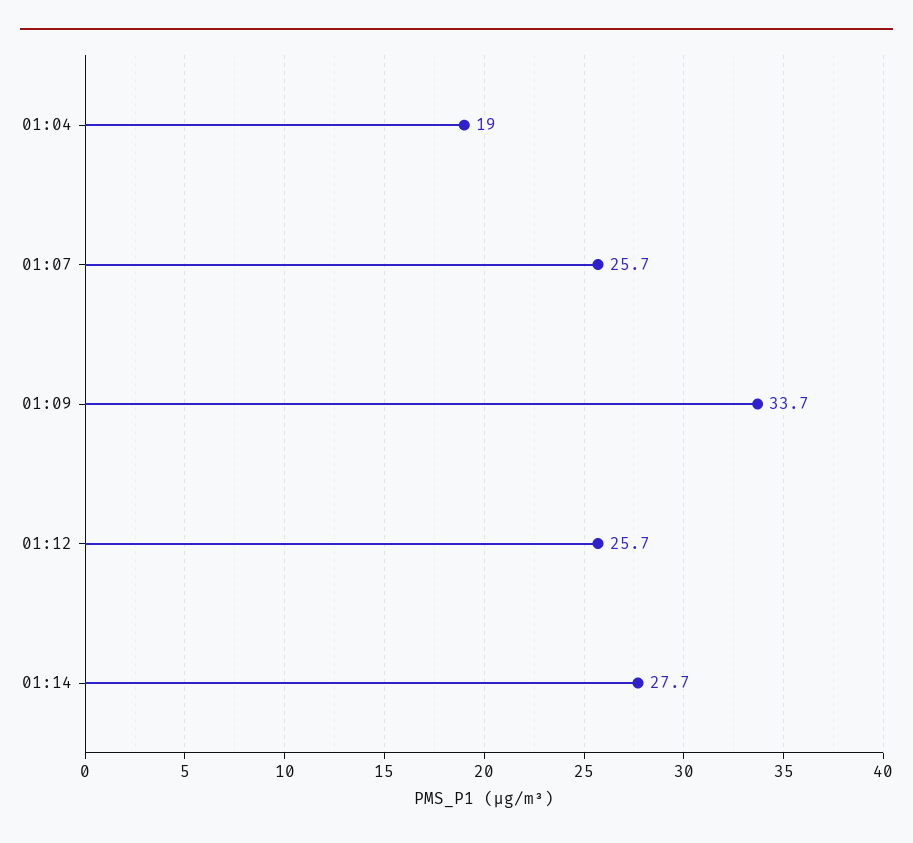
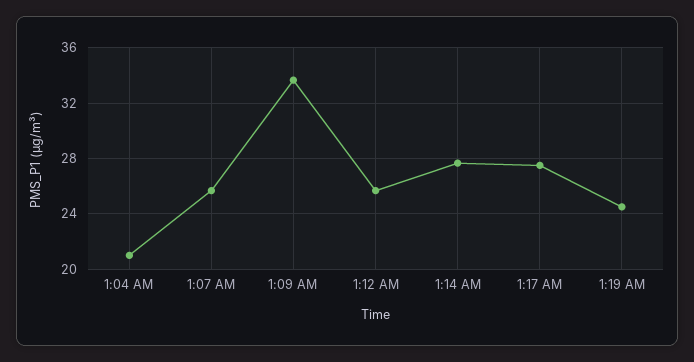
01:04: 19 -> 21
1:17 AM: none -> 27.5
1:19 AM: none -> 24.5

